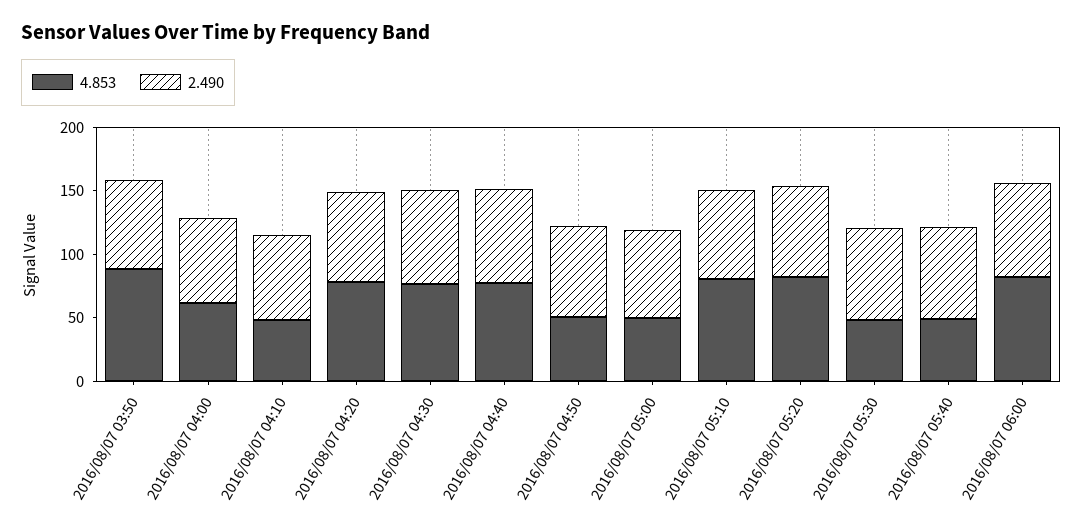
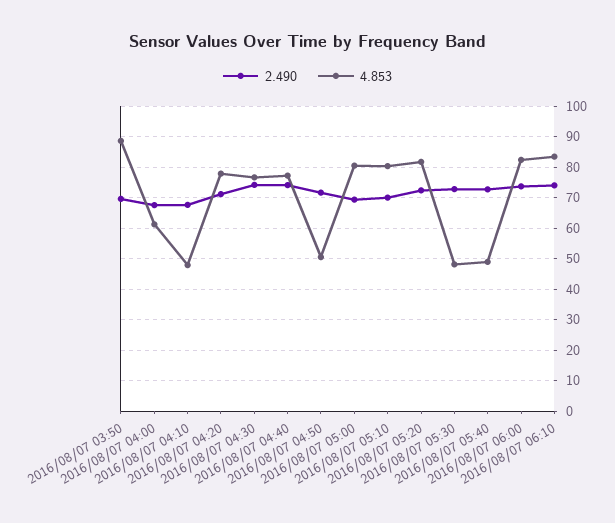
4.853, 2016/08/07 05:00: 50 -> 80
2.490, 2016/08/07 06:10: none -> 74
4.853, 2016/08/07 06:10: none -> 84

